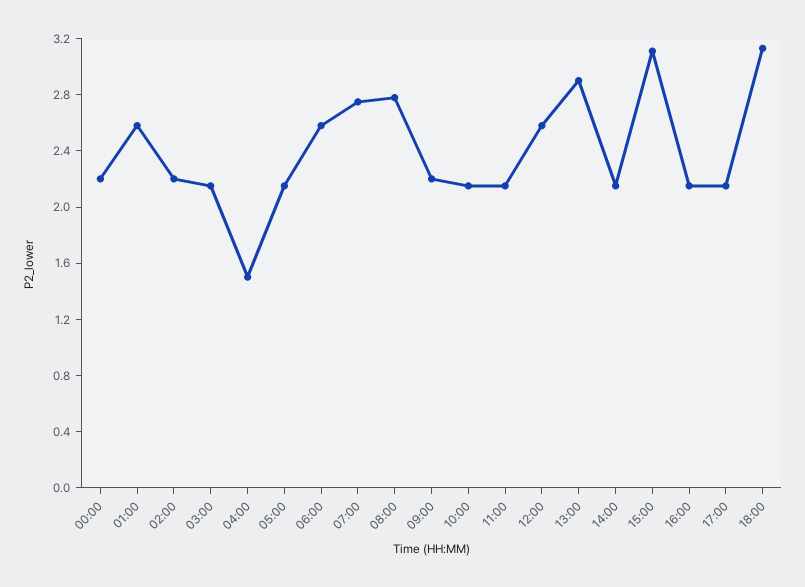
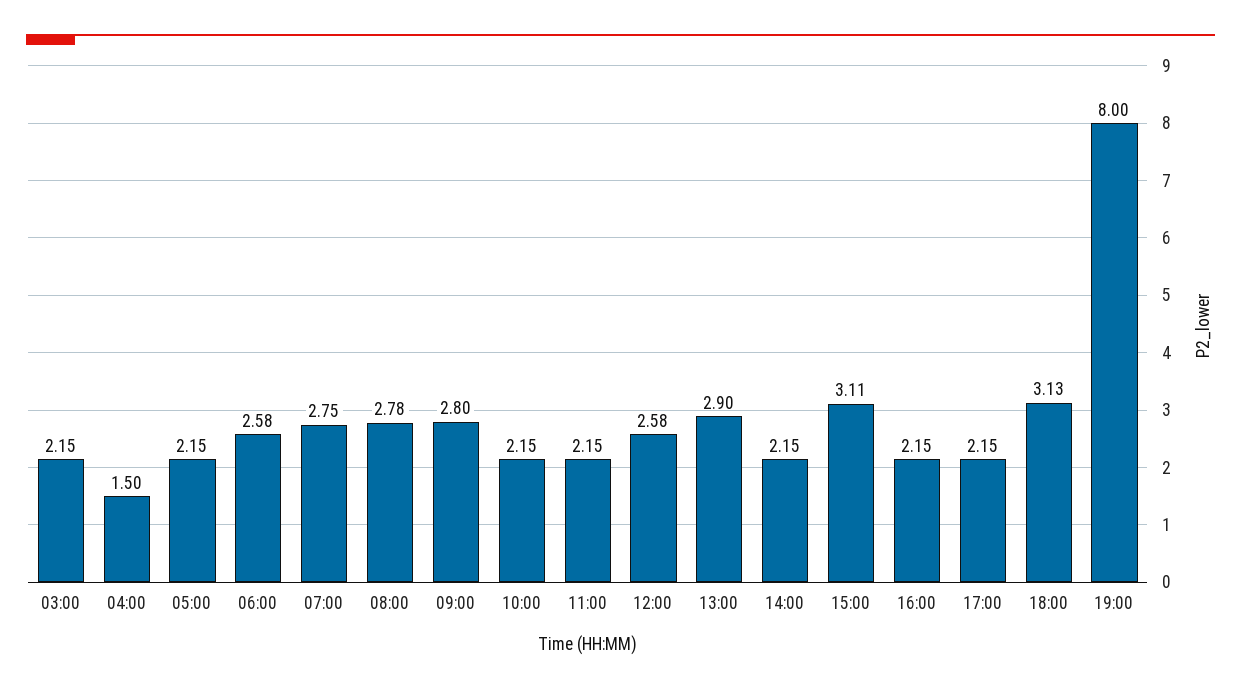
00:00: 2.2 -> none
01:00: 2.6 -> none
02:00: 2.2 -> none
09:00: 2.2 -> 2.8
19:00: none -> 8

